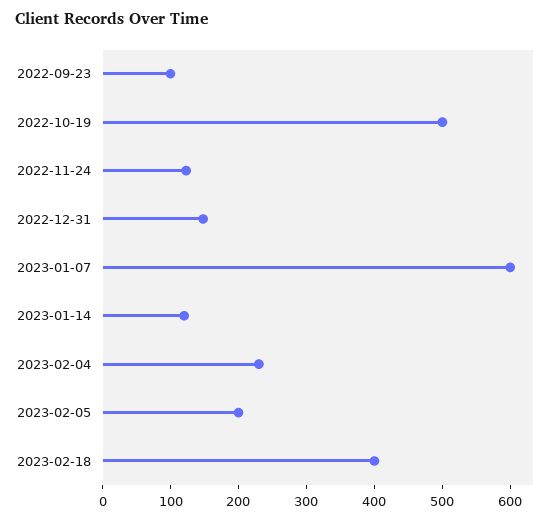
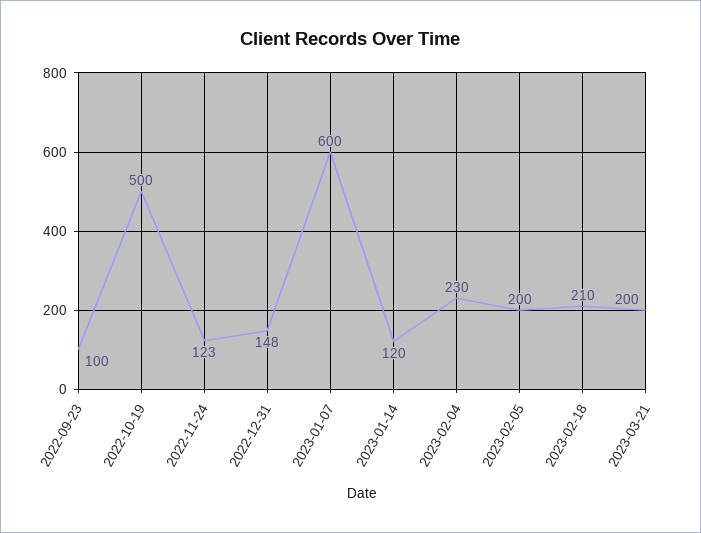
2023-02-18: 400 -> 210
2023-03-21: none -> 200

